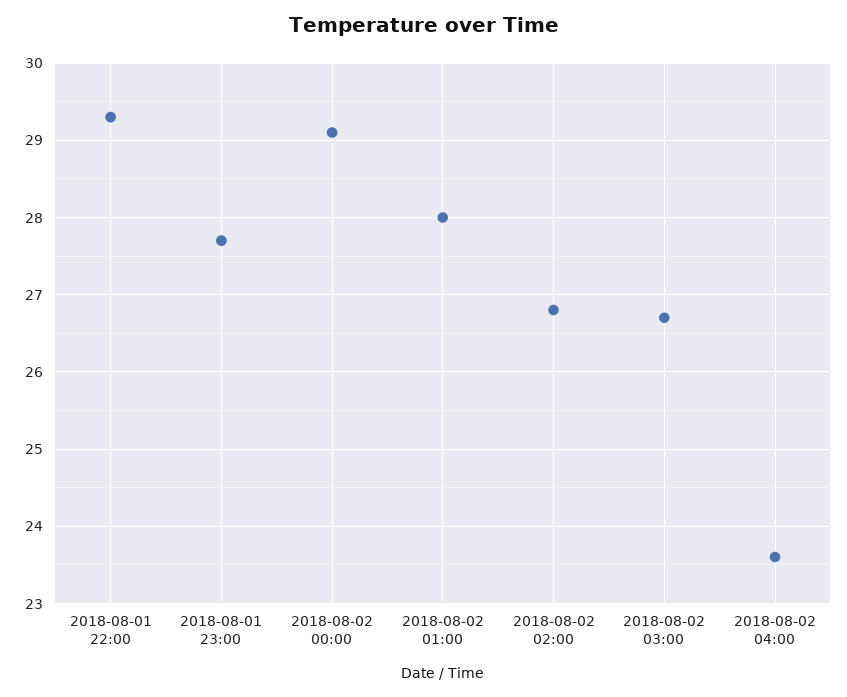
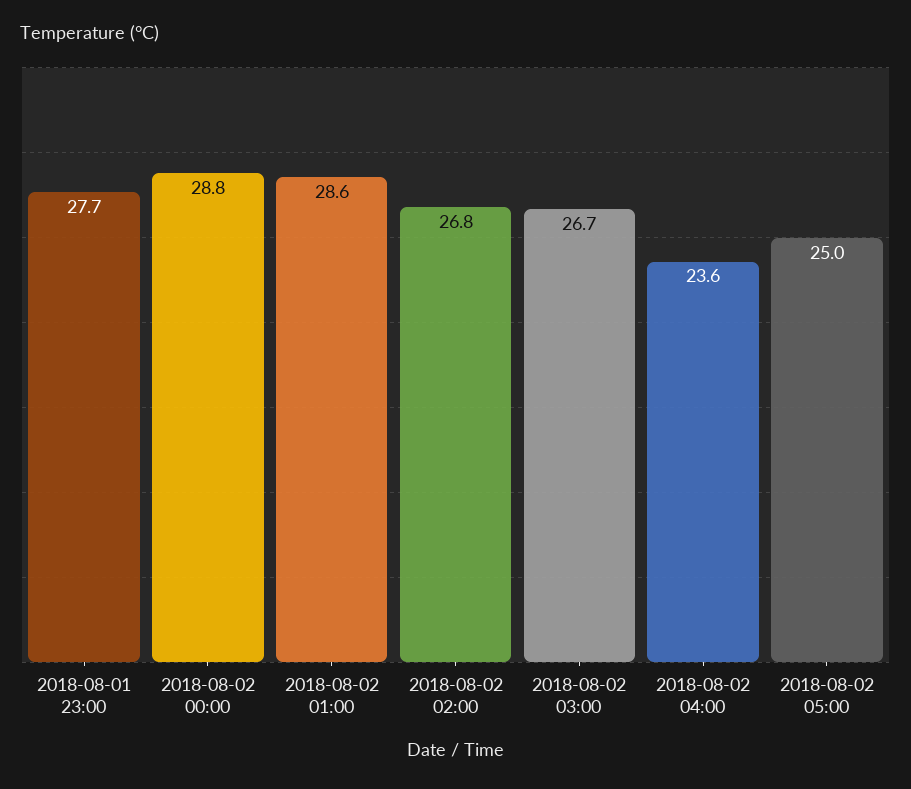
2018-08-01 22:00: 29.3 -> none
2018-08-02 00:00: 29.1 -> 28.8
2018-08-02 01:00: 28 -> 28.6
2018-08-02 05:00: none -> 25

